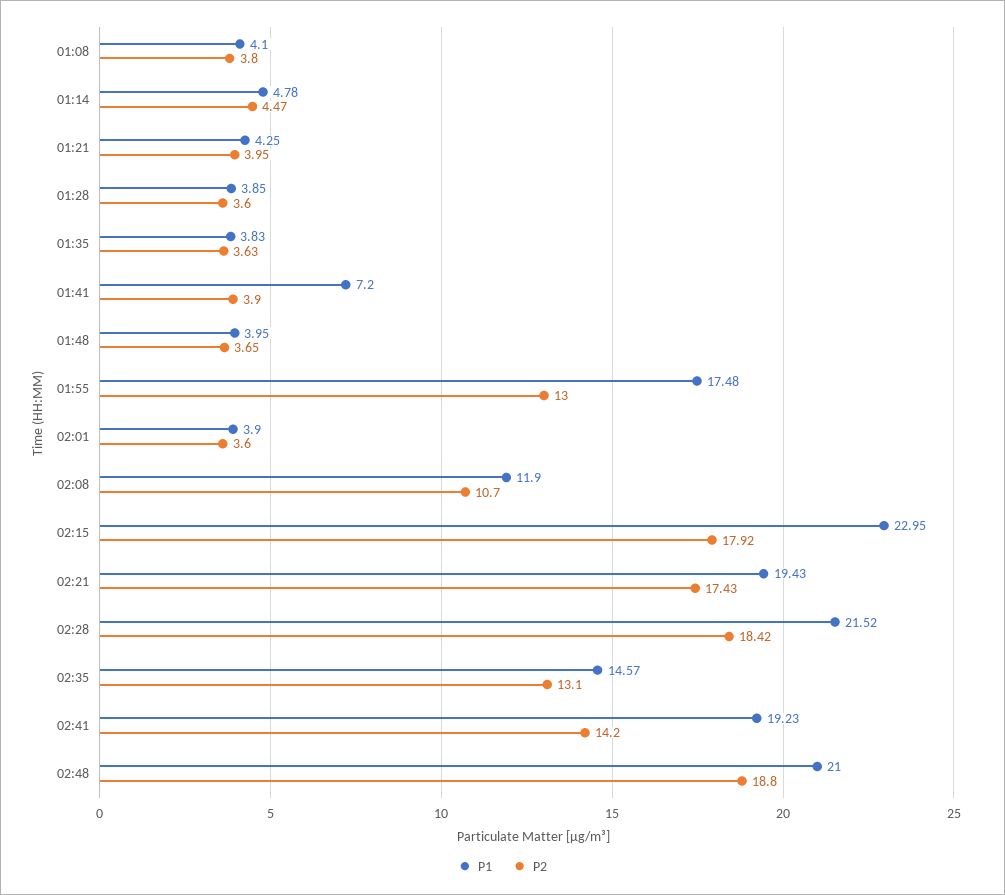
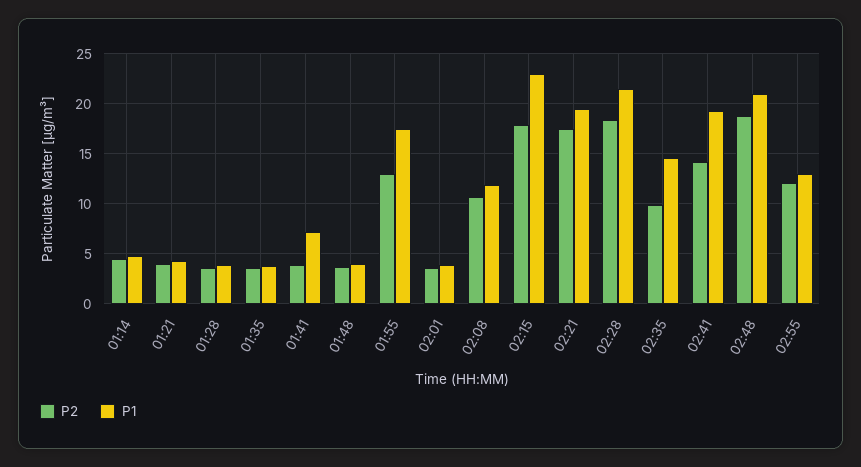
P1, 01:08: 4.1 -> none
P2, 01:08: 3.8 -> none
P2, 02:35: 13.1 -> 10
P2, 02:55: none -> 12
P1, 02:55: none -> 13

